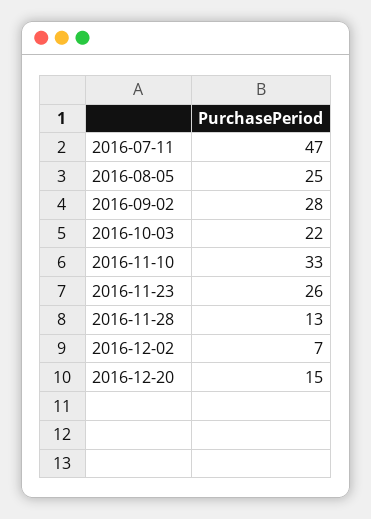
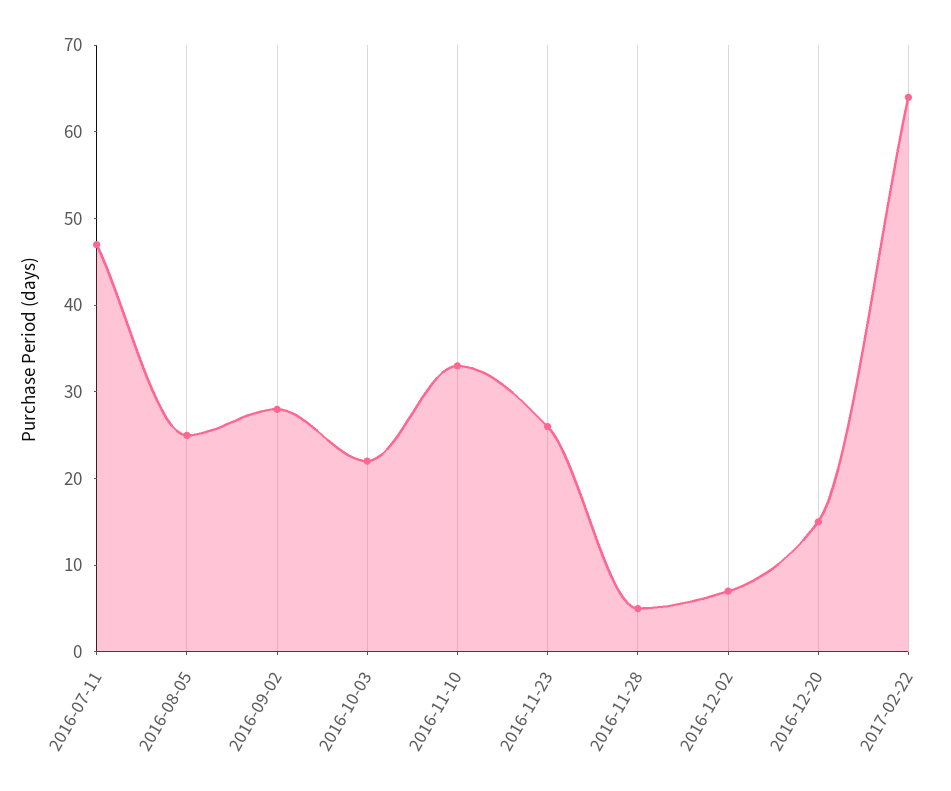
2016-11-28: 13 -> 5
2017-02-22: none -> 64

